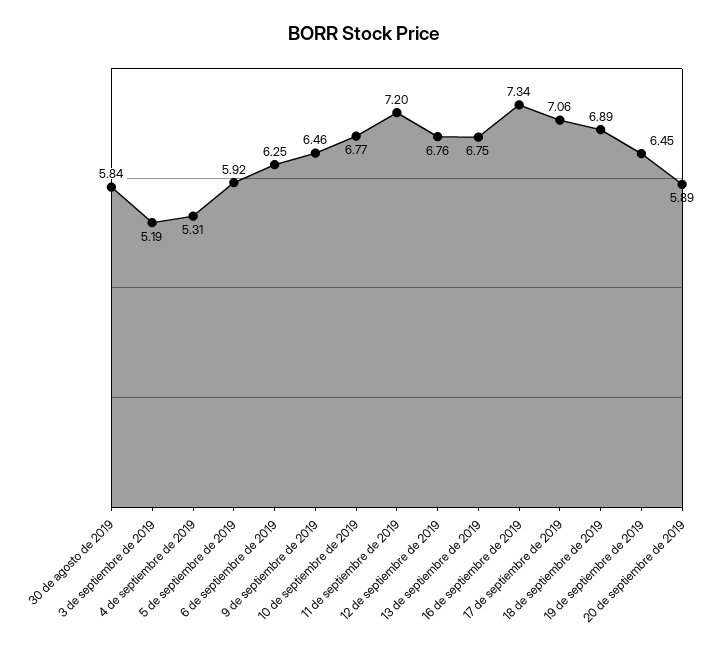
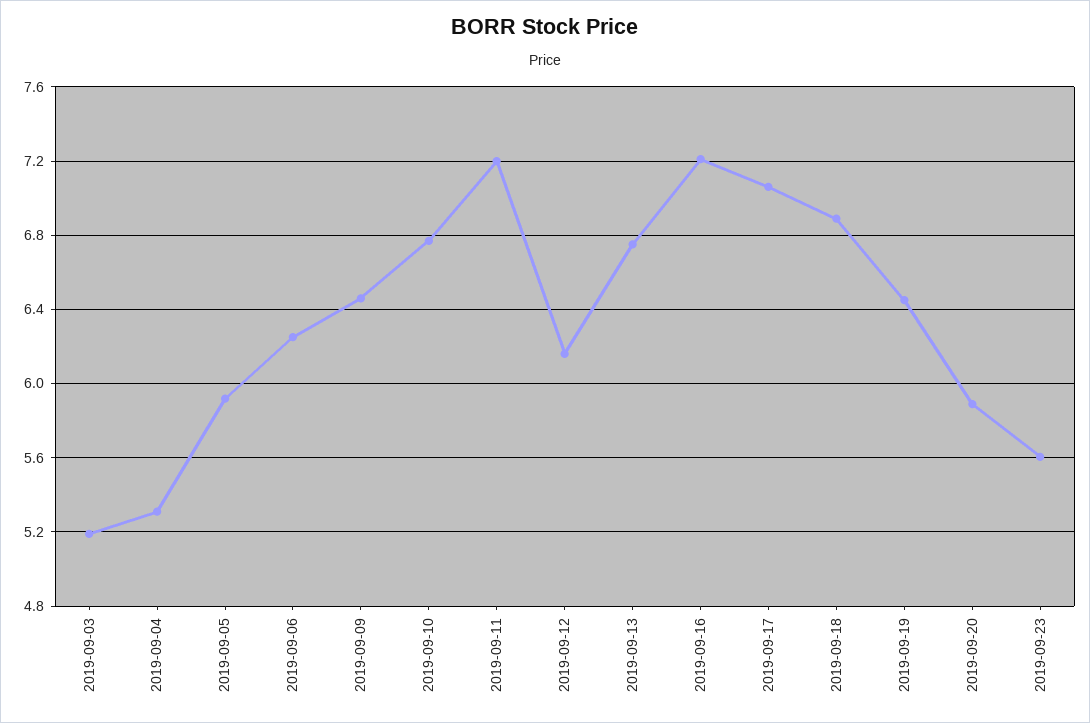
30 de agosto de 2019: 5.84 -> none
12 de septiembre de 2019: 6.76 -> 6.15
16 de septiembre de 2019: 7.34 -> 7.2
2019-09-23: none -> 5.6

